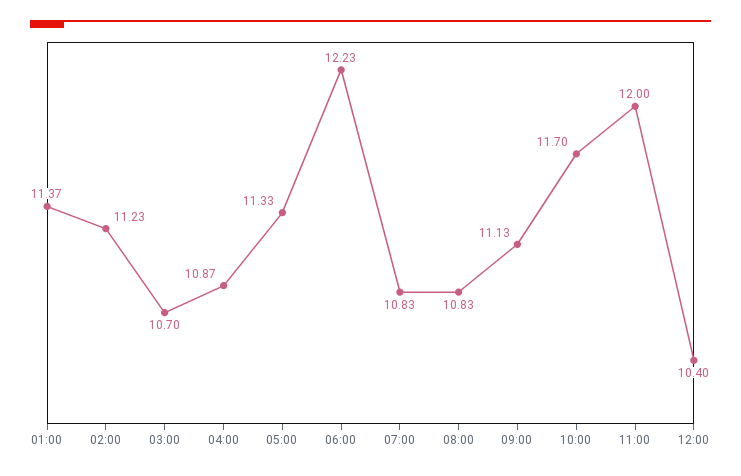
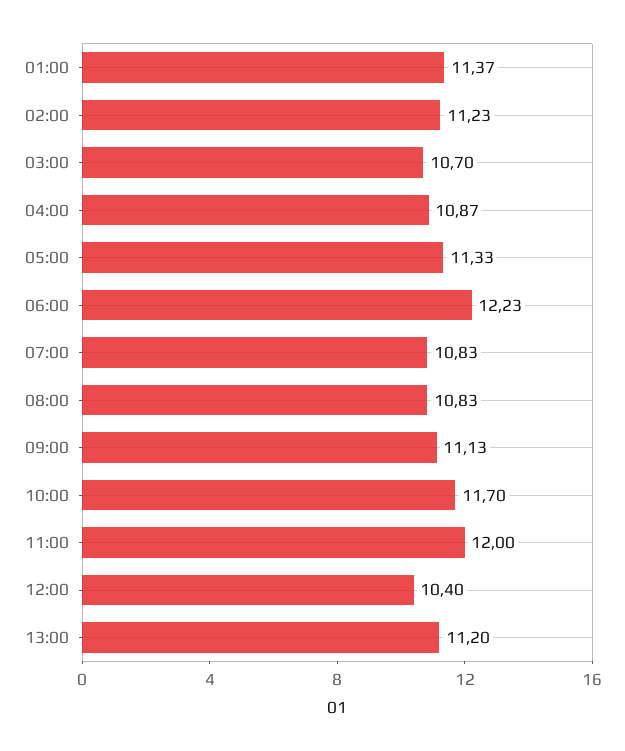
13:00: none -> 11.2

